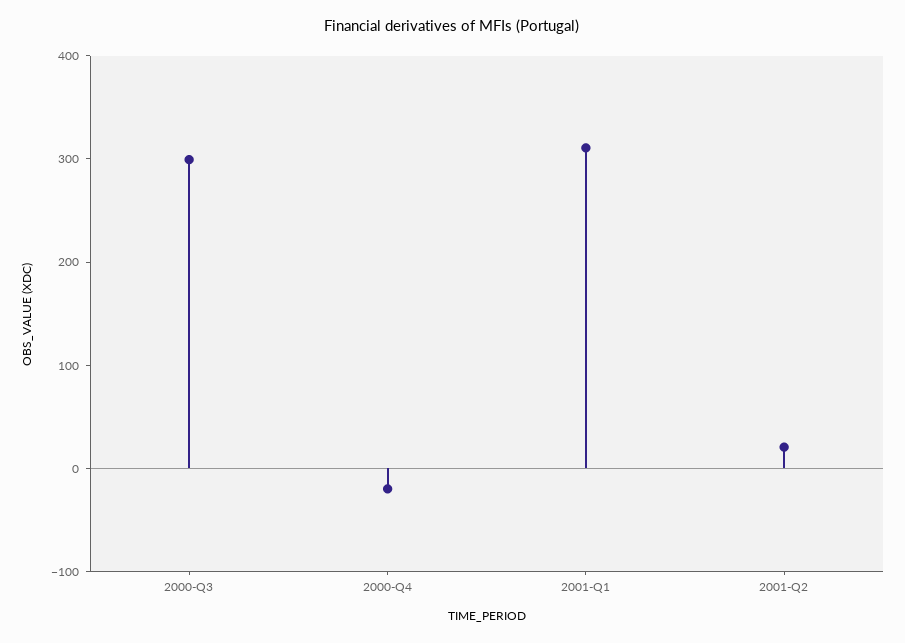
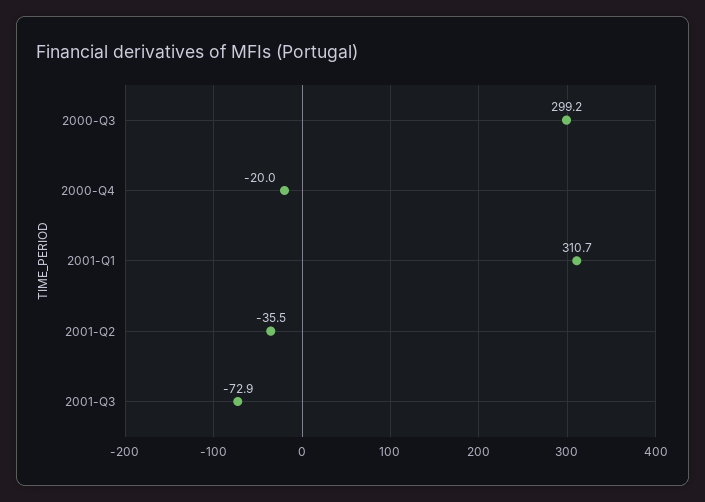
2001-Q2: 20 -> -35.5
2001-Q3: none -> -72.9

